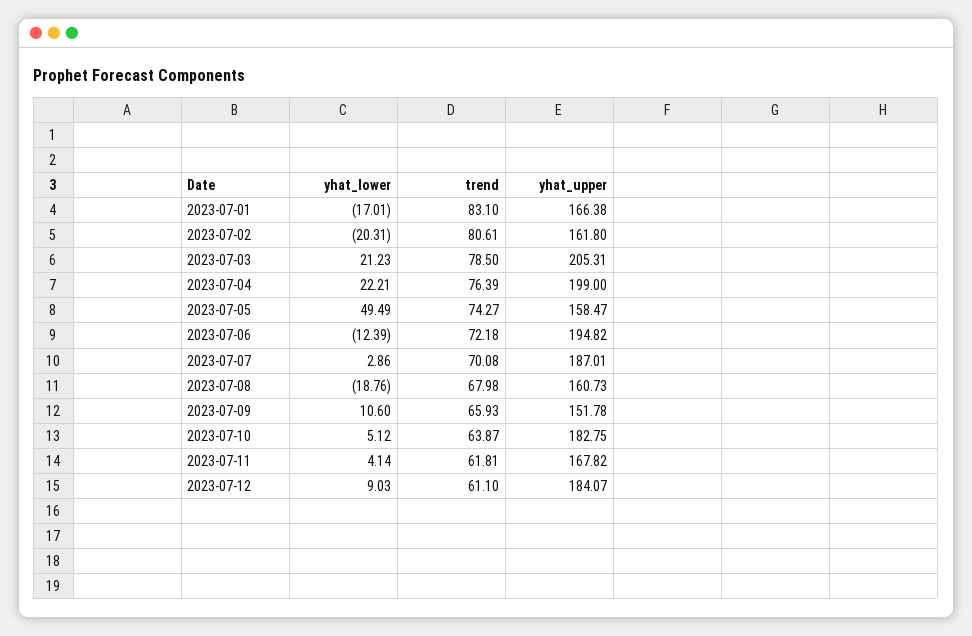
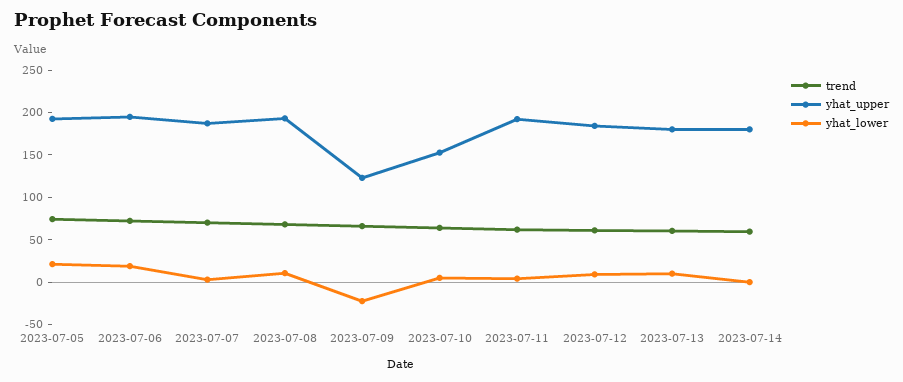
yhat_lower, 2023-07-01: -17.01 -> none
trend, 2023-07-01: 83.1 -> none
yhat_upper, 2023-07-01: 166.38 -> none
yhat_lower, 2023-07-02: -20.31 -> none
trend, 2023-07-02: 80.61 -> none
yhat_upper, 2023-07-02: 161.8 -> none
yhat_lower, 2023-07-03: 21.23 -> none
trend, 2023-07-03: 78.5 -> none
yhat_upper, 2023-07-03: 205.31 -> none
yhat_lower, 2023-07-04: 22.21 -> none
trend, 2023-07-04: 76.39 -> none
yhat_upper, 2023-07-04: 199 -> none
yhat_lower, 2023-07-05: 49.49 -> 20
yhat_upper, 2023-07-05: 158.47 -> 190
yhat_lower, 2023-07-06: -12.39 -> 20
yhat_lower, 2023-07-08: -18.76 -> 10
yhat_upper, 2023-07-08: 160.73 -> 190
yhat_lower, 2023-07-09: 10.6 -> -20
yhat_upper, 2023-07-09: 151.78 -> 120
yhat_upper, 2023-07-10: 182.75 -> 150
yhat_upper, 2023-07-11: 167.82 -> 190
trend, 2023-07-13: none -> 60
yhat_upper, 2023-07-13: none -> 180
yhat_lower, 2023-07-13: none -> 10
trend, 2023-07-14: none -> 60
yhat_upper, 2023-07-14: none -> 180
yhat_lower, 2023-07-14: none -> 0

